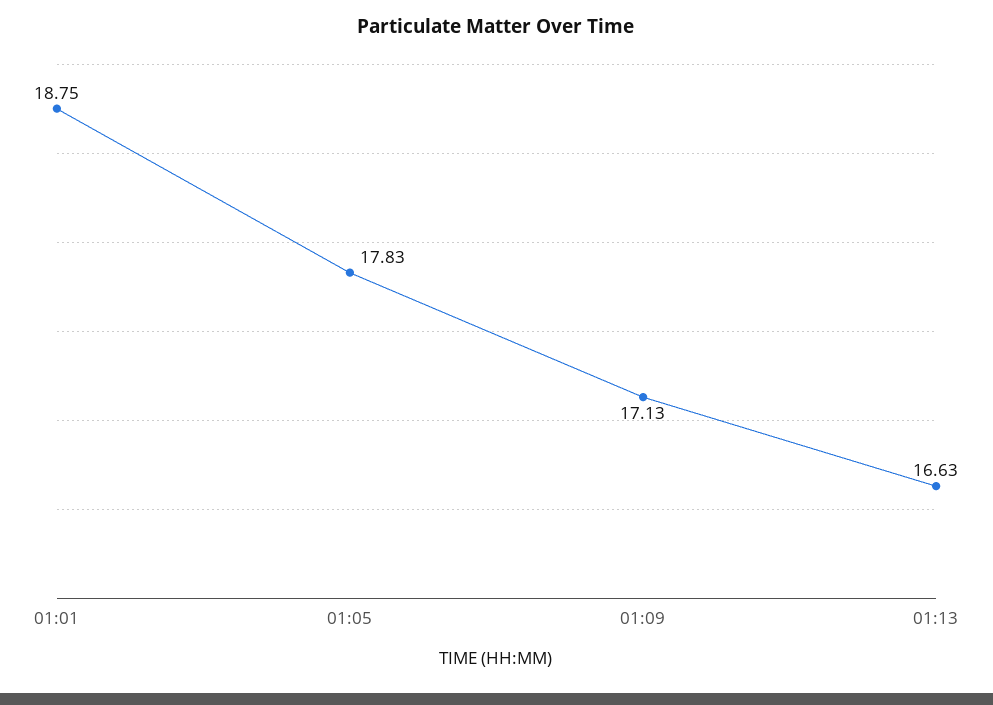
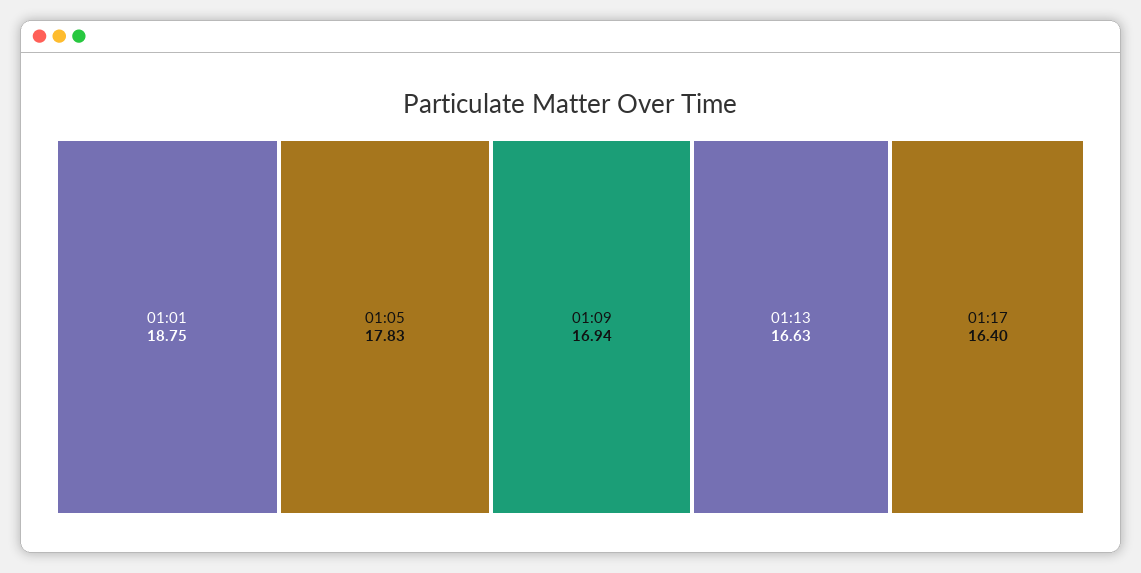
01:09: 17.13 -> 16.94
01:17: none -> 16.4

